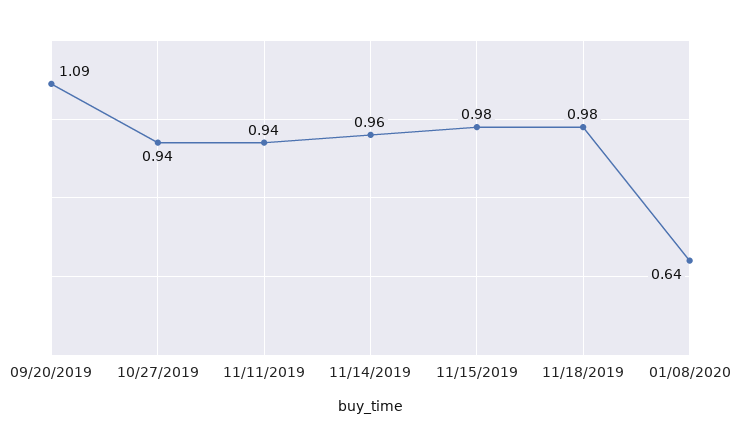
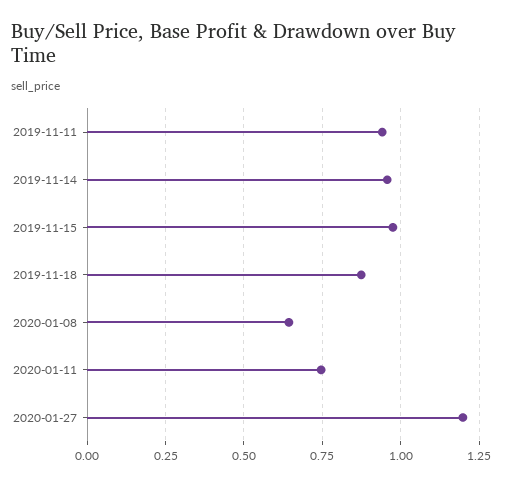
09/20/2019: 1.09 -> none
10/27/2019: 0.94 -> none
11/18/2019: 0.98 -> 0.875
2020-01-11: none -> 0.75
2020-01-27: none -> 1.2

